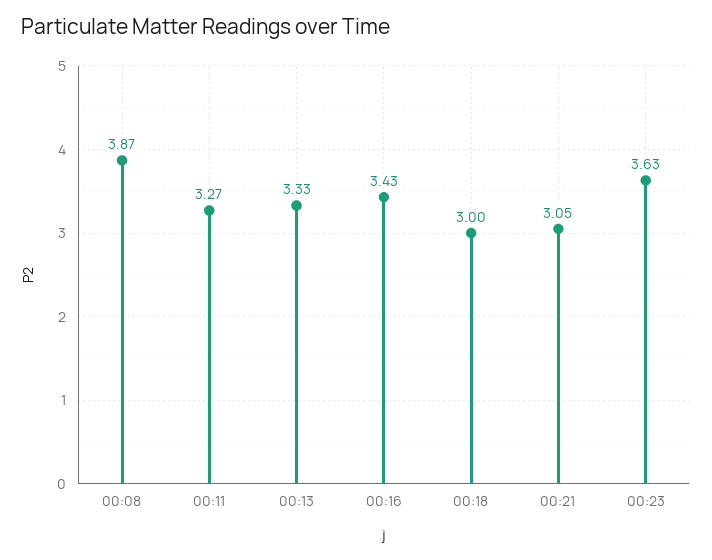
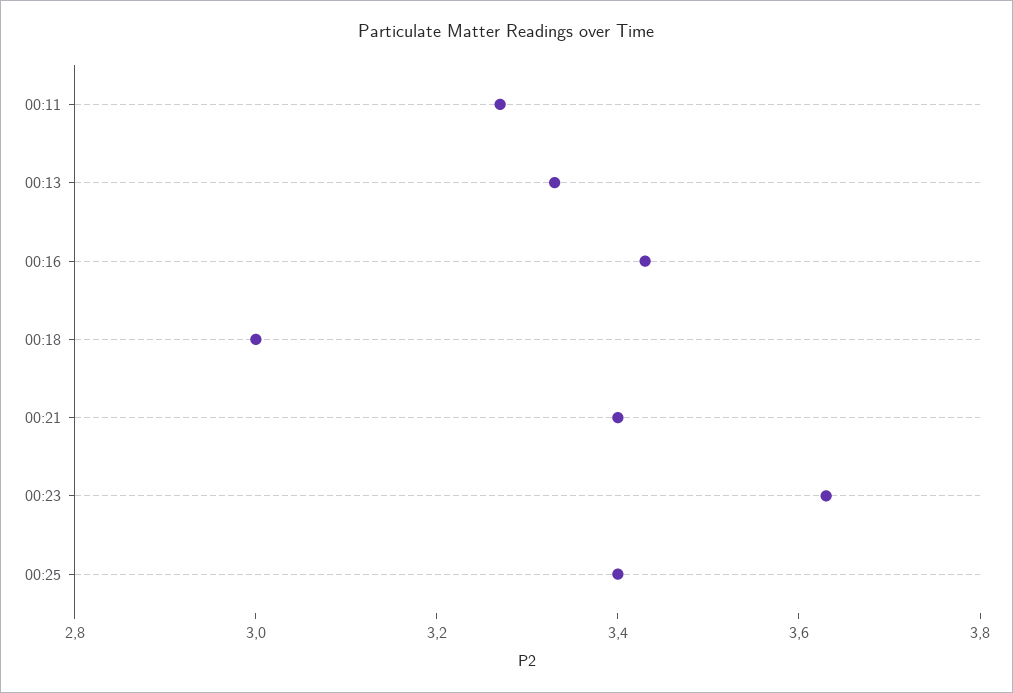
00:08: 3.87 -> none
00:21: 3.05 -> 3.4
00:25: none -> 3.4

